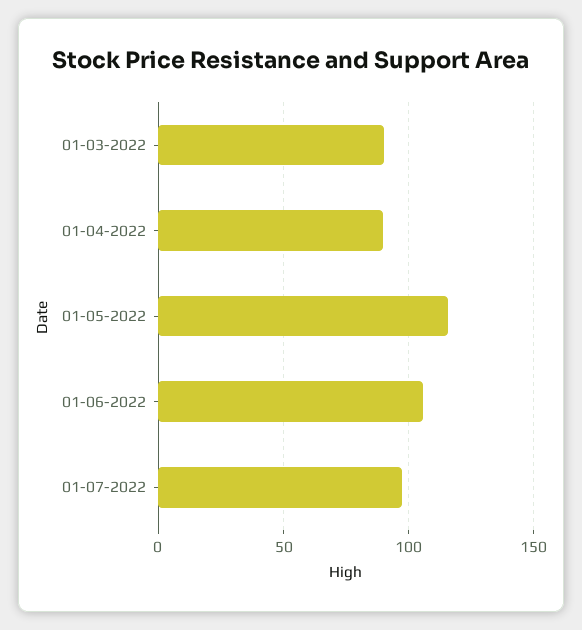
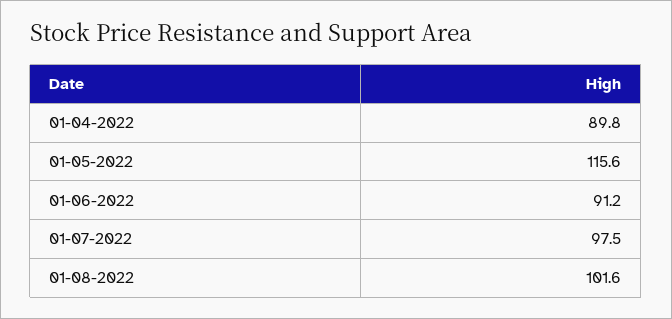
01-03-2022: 90 -> none
01-06-2022: 105 -> 91.2
01-08-2022: none -> 101.6

